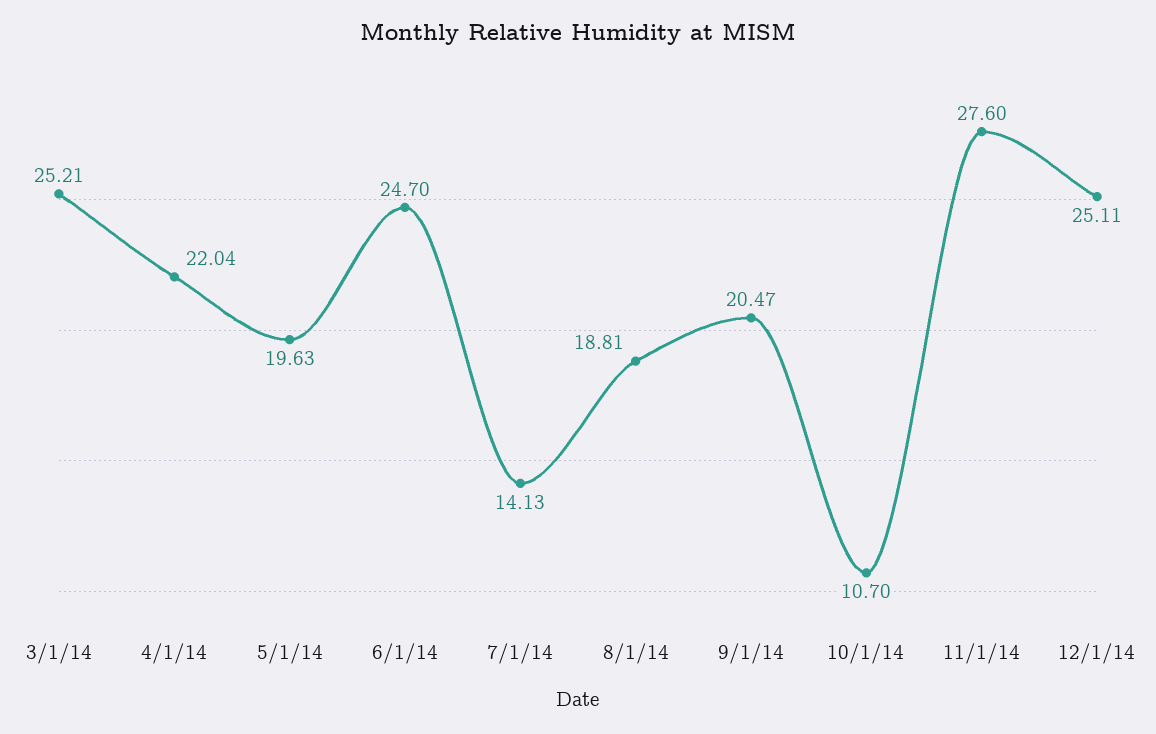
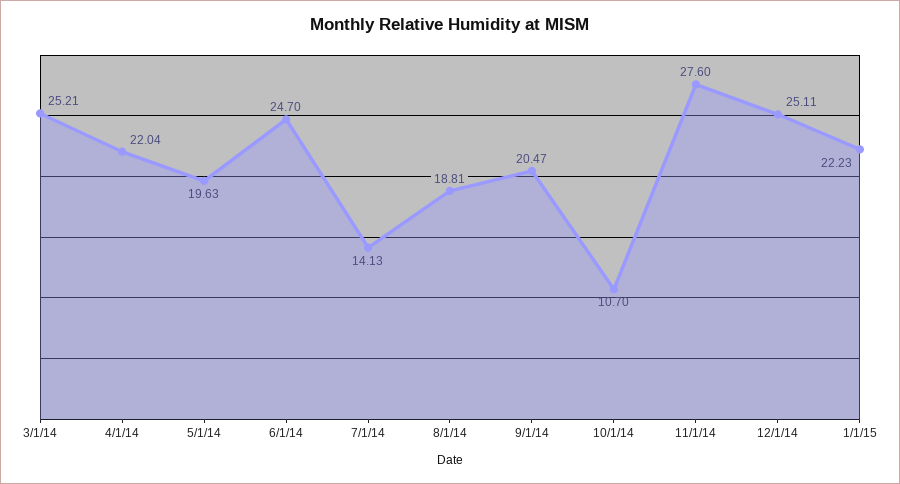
1/1/15: none -> 22.23

